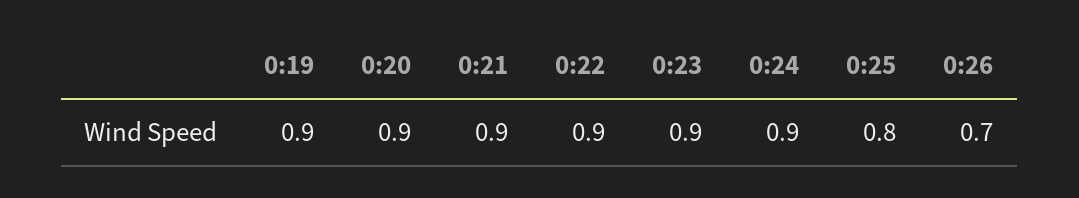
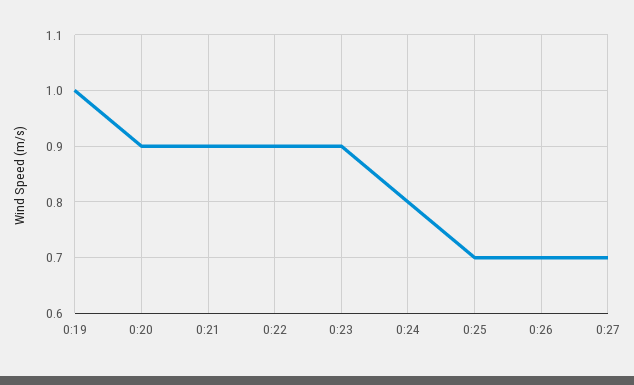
0:19: 0.9 -> 1
0:24: 0.9 -> 0.8
0:25: 0.8 -> 0.7
0:27: none -> 0.7

